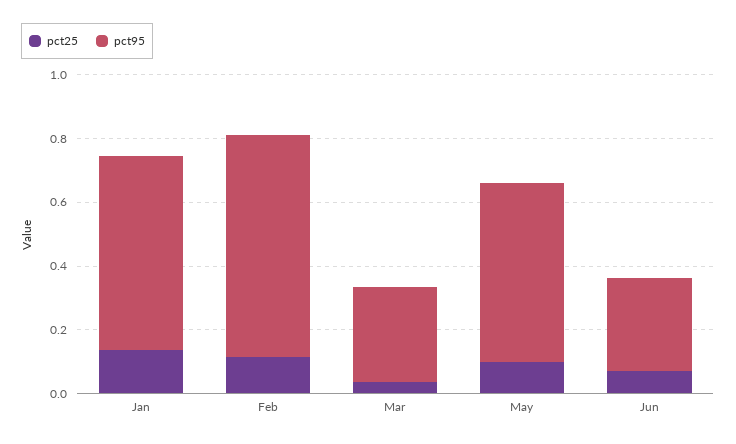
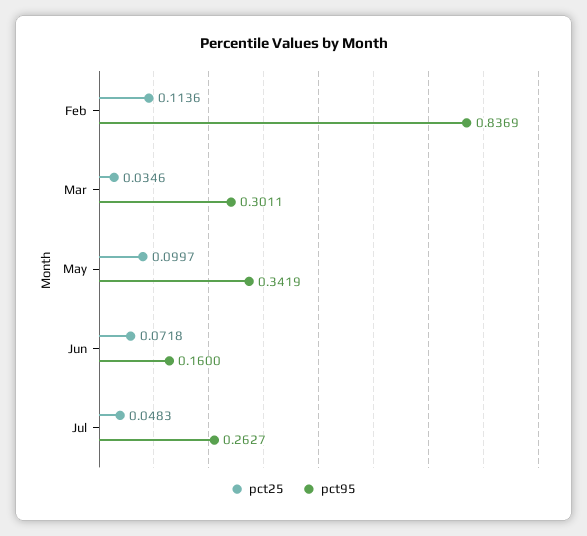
pct25, Jan: 0.15 -> none
pct95, Jan: 0.6 -> none
pct95, Feb: 0.7 -> 0.8369
pct95, May: 0.55 -> 0.3419
pct95, Jun: 0.3 -> 0.16
pct25, Jul: none -> 0.0483
pct95, Jul: none -> 0.2627

